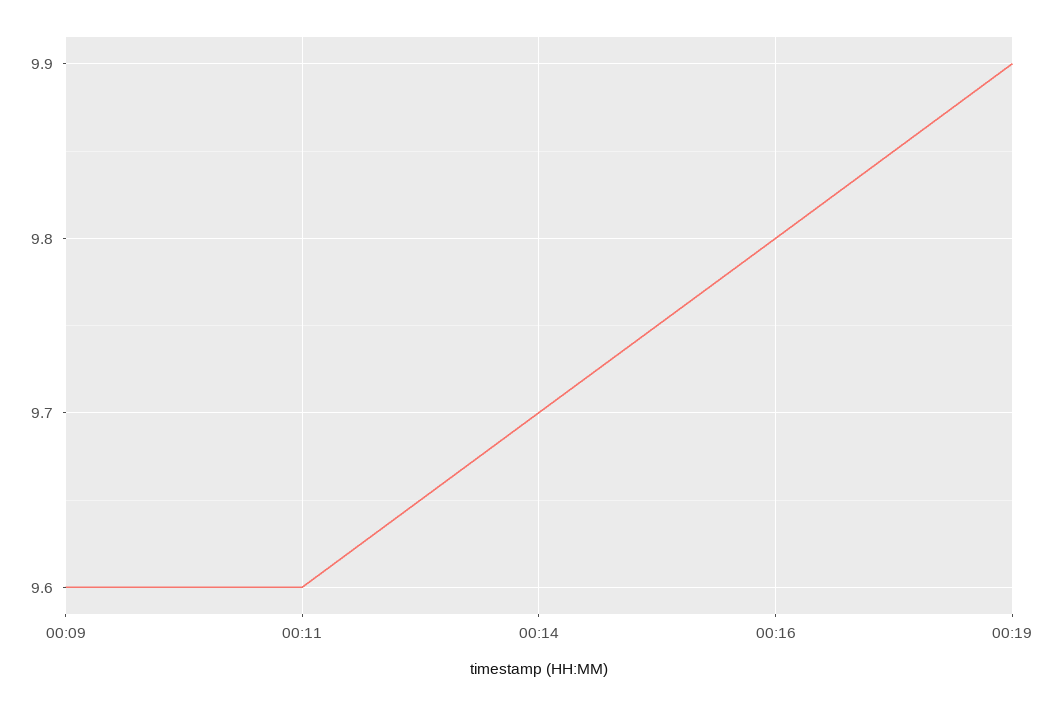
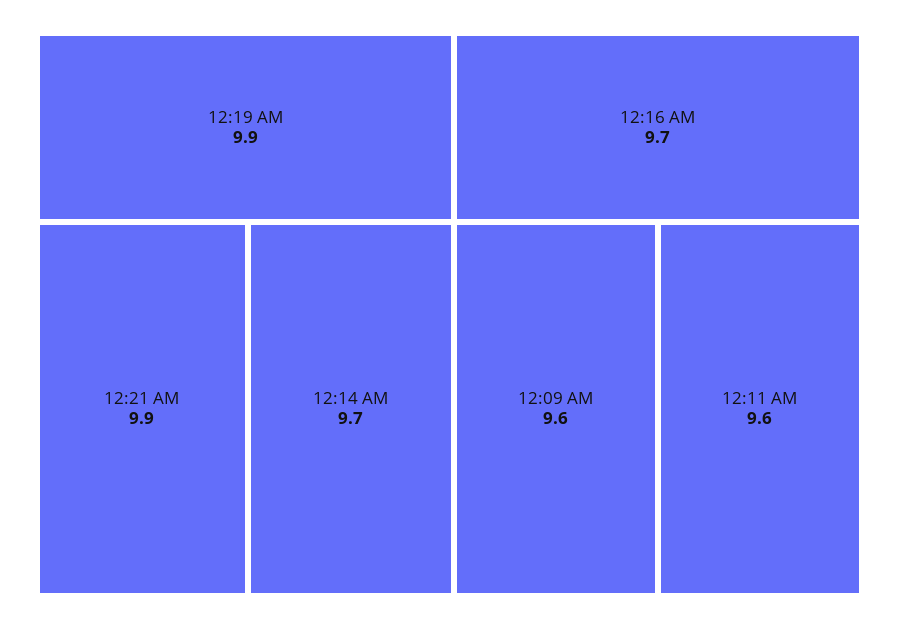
00:16: 9.8 -> 9.7
12:21 AM: none -> 9.9

